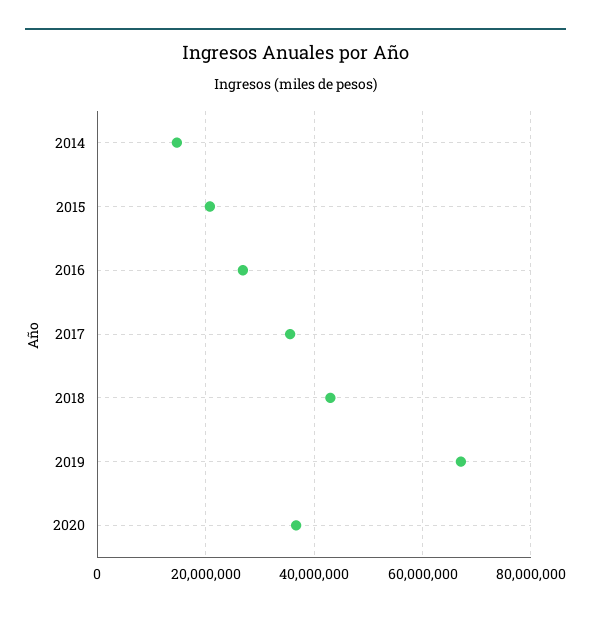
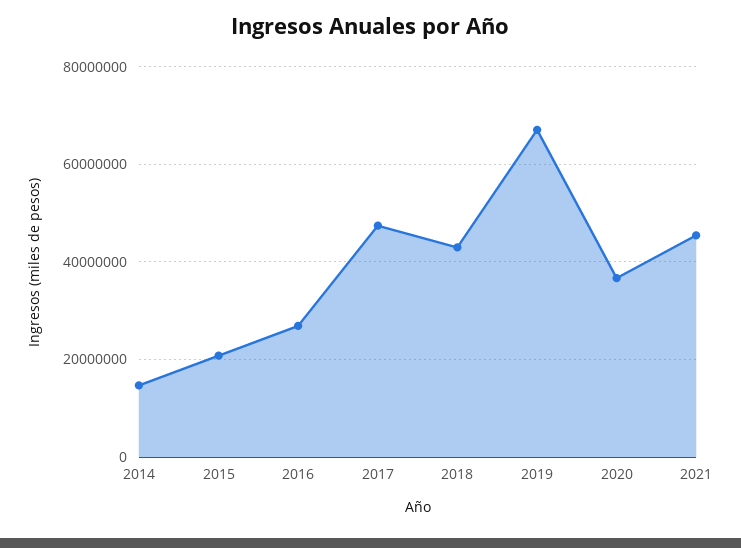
2017: 36000000 -> 48000000
2021: none -> 46000000

